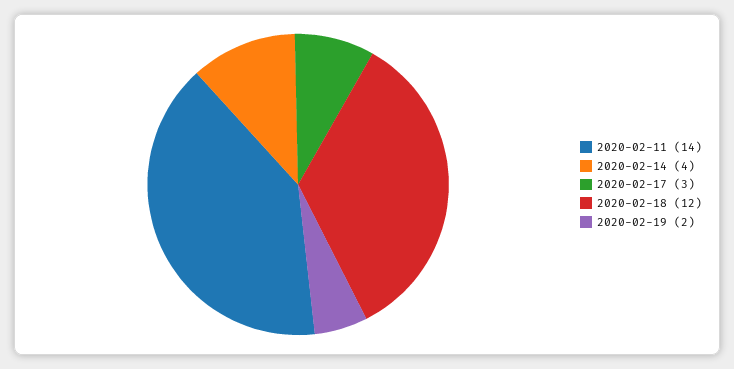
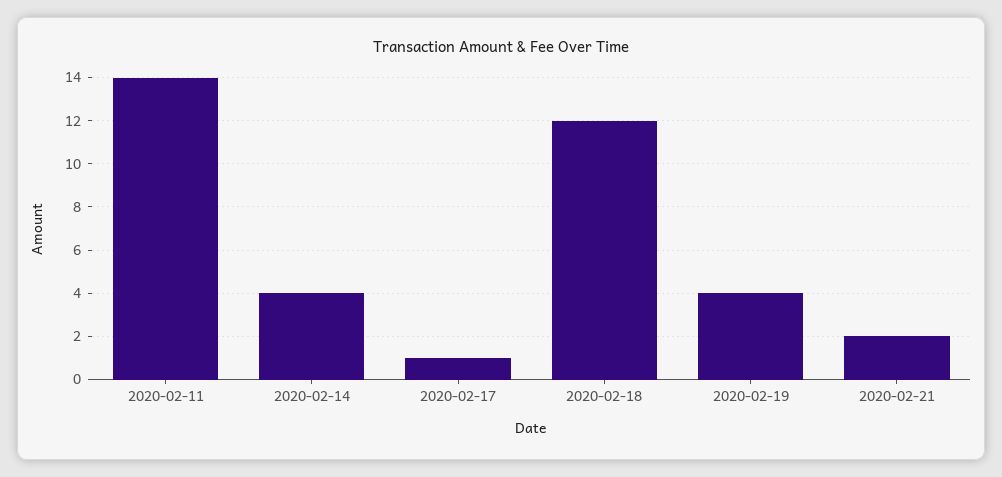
2020-02-17: 3 -> 1
2020-02-19: 2 -> 4
2020-02-21: none -> 2

